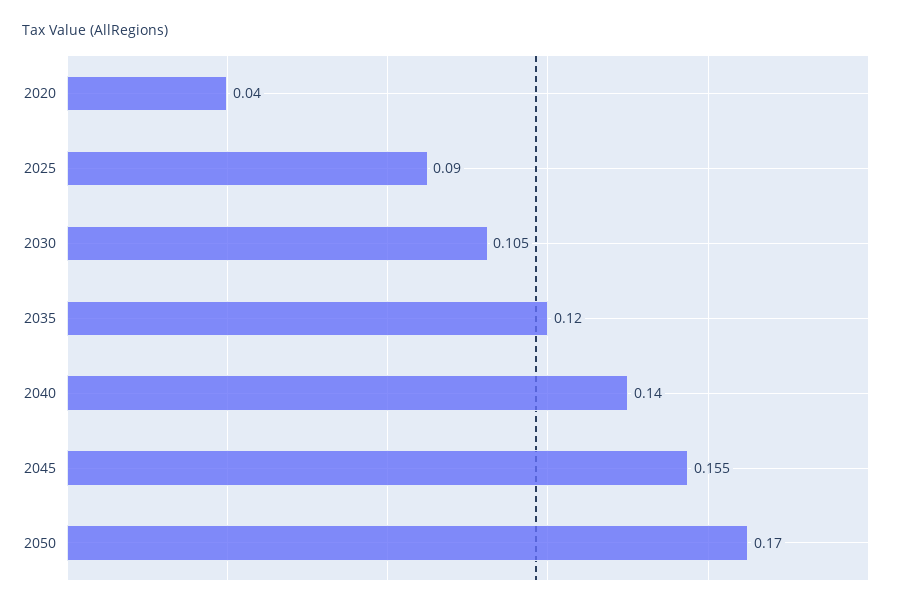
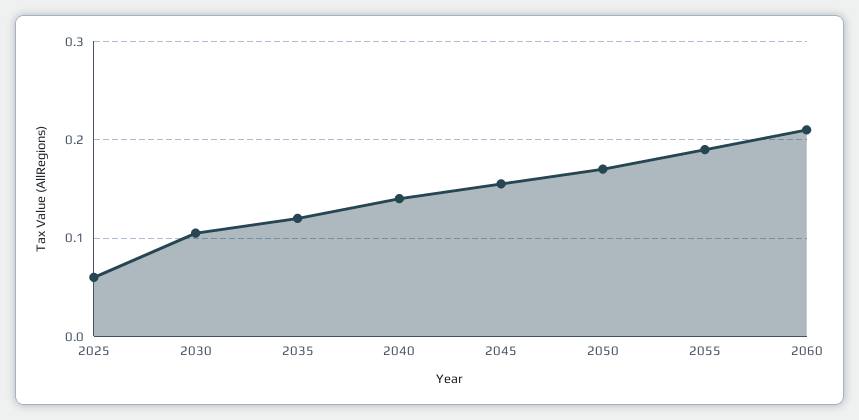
2020: 0.04 -> none
2025: 0.09 -> 0.06
2055: none -> 0.19
2060: none -> 0.21

